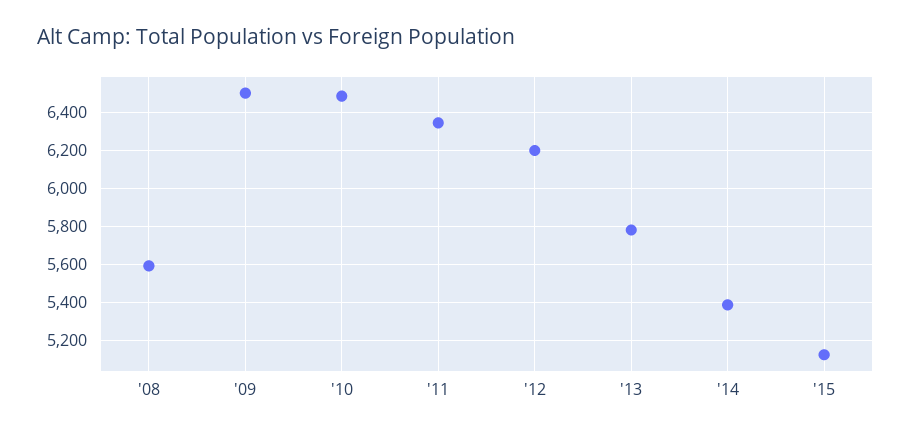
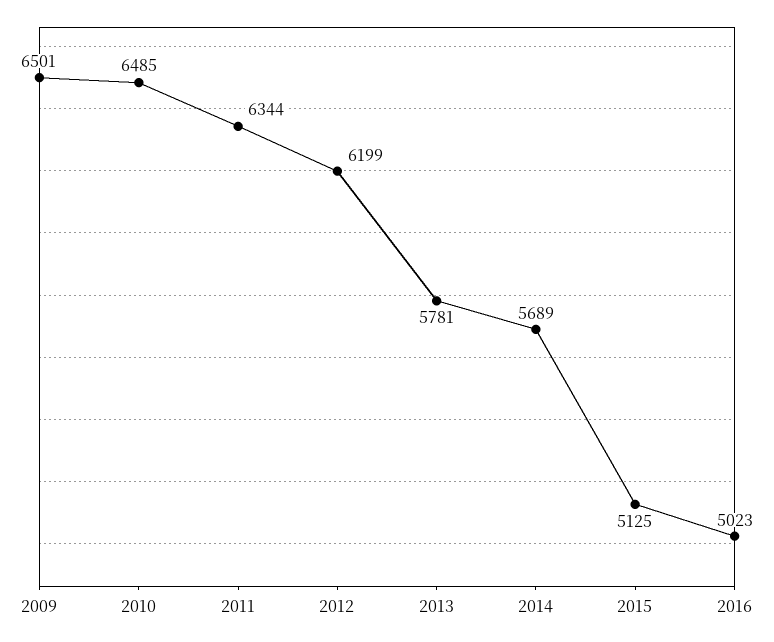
'08: 5600 -> none
'14: 5400 -> 5689
2016: none -> 5023

